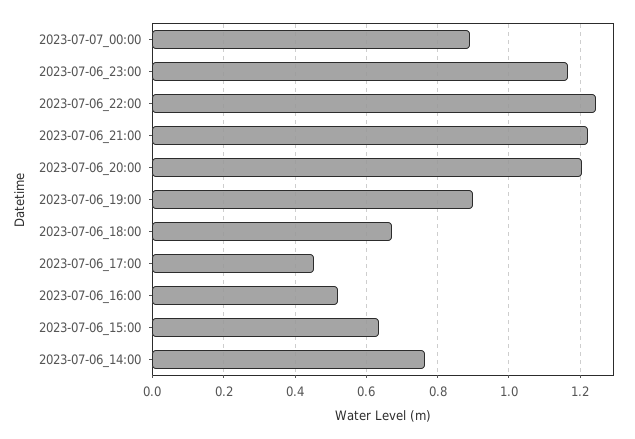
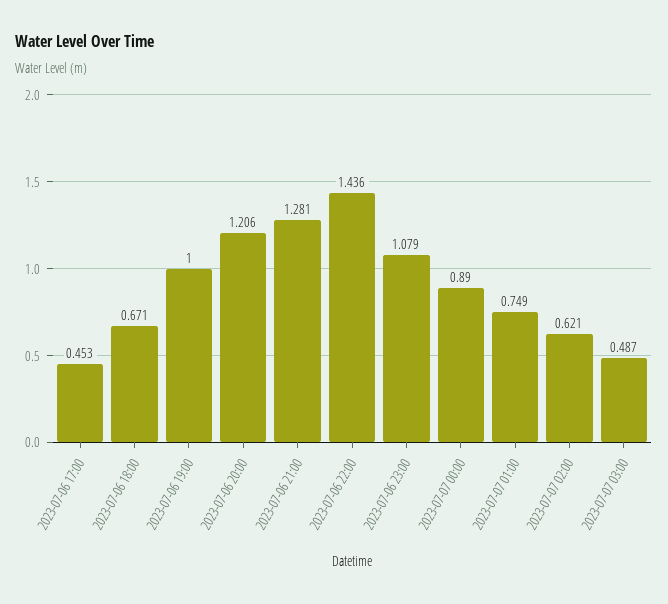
2023-07-06_23:00: 1.16 -> 1.079
2023-07-06_22:00: 1.24 -> 1.436
2023-07-06_21:00: 1.22 -> 1.281
2023-07-06_19:00: 0.9 -> 1
2023-07-06_16:00: 0.52 -> none
2023-07-06_15:00: 0.64 -> none
2023-07-06_14:00: 0.76 -> none
2023-07-07 01:00: none -> 0.749
2023-07-07 02:00: none -> 0.621
2023-07-07 03:00: none -> 0.487

